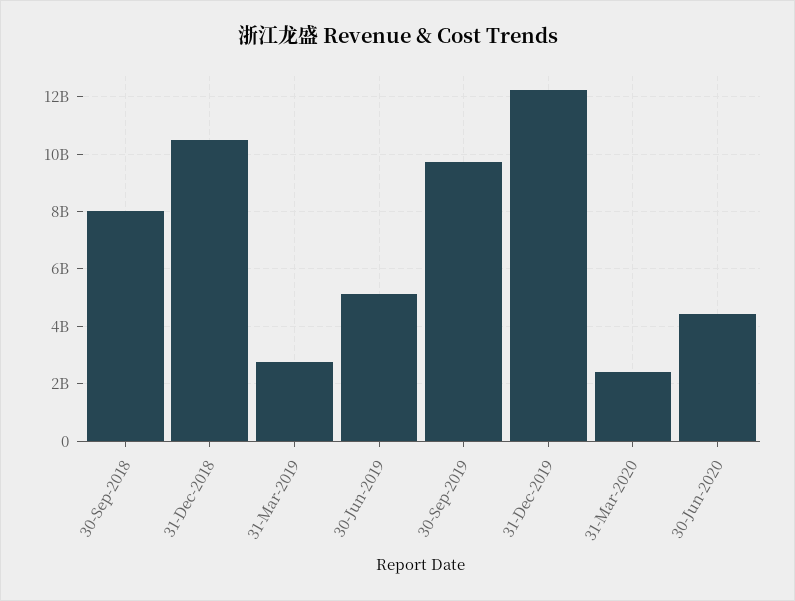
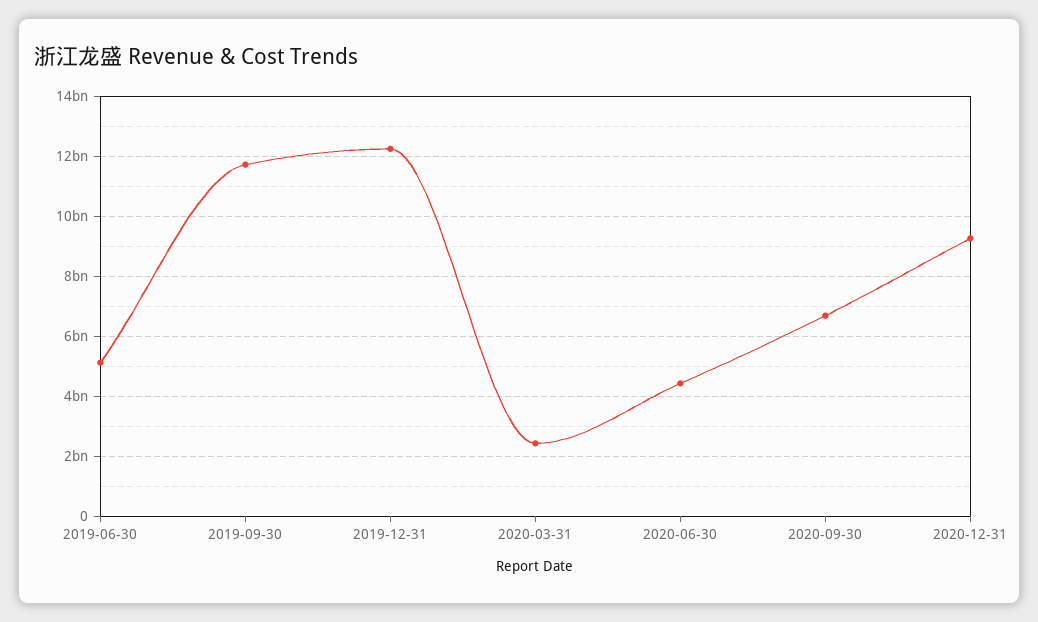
30-Sep-2018: 8000000000 -> none
31-Dec-2018: 10500000000 -> none
31-Mar-2019: 2750000000 -> none
30-Sep-2019: 9750000000 -> 11750000000
2020-09-30: none -> 6750000000
2020-12-31: none -> 9250000000

